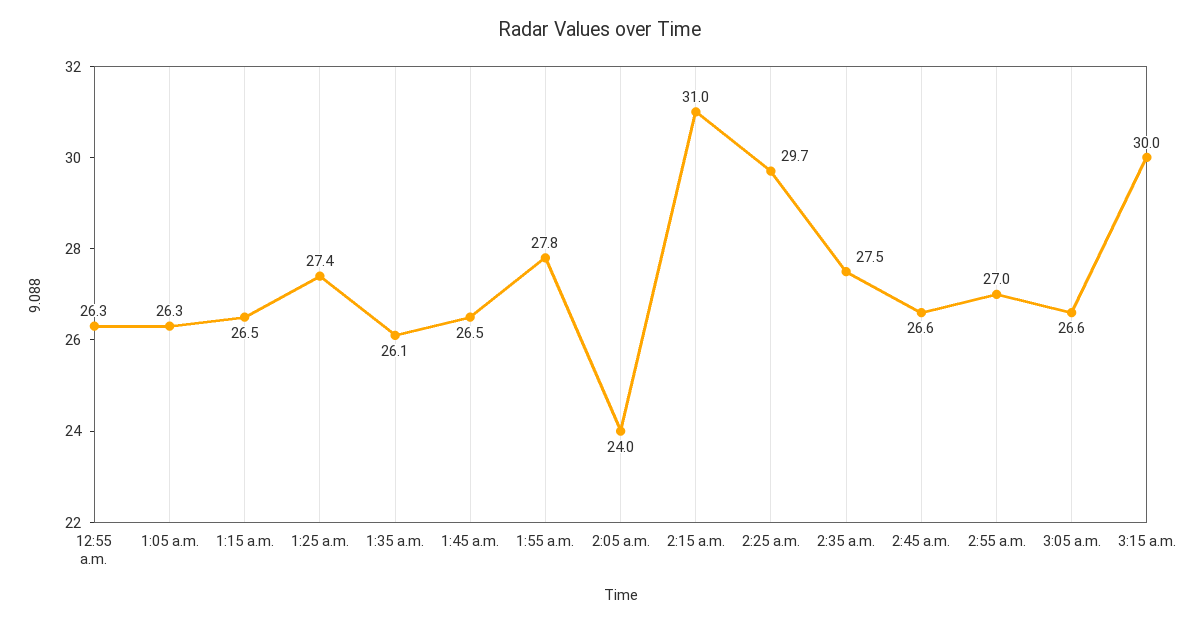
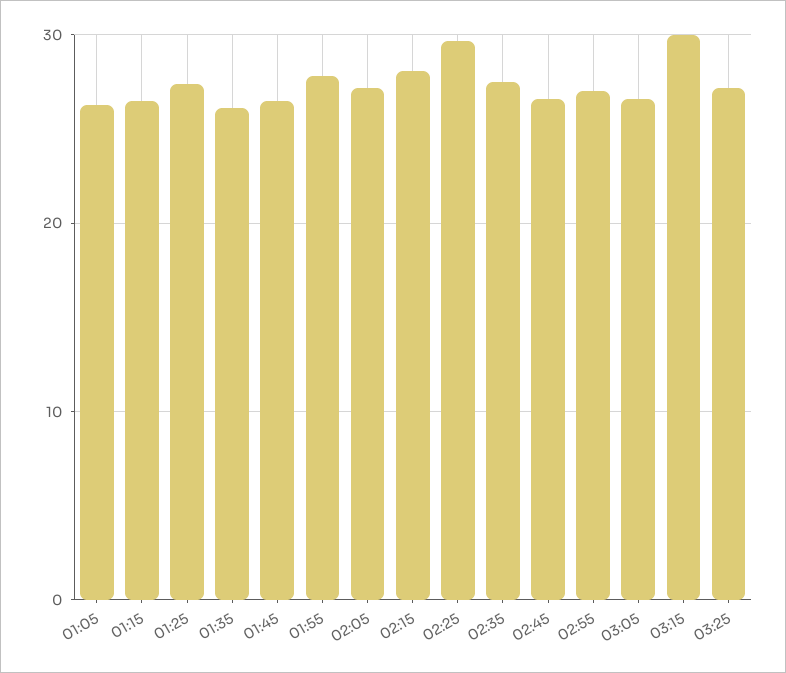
12:55 a.m.: 26.3 -> none
2:05 a.m.: 24 -> 27
2:15 a.m.: 31 -> 28
03:25: none -> 27

